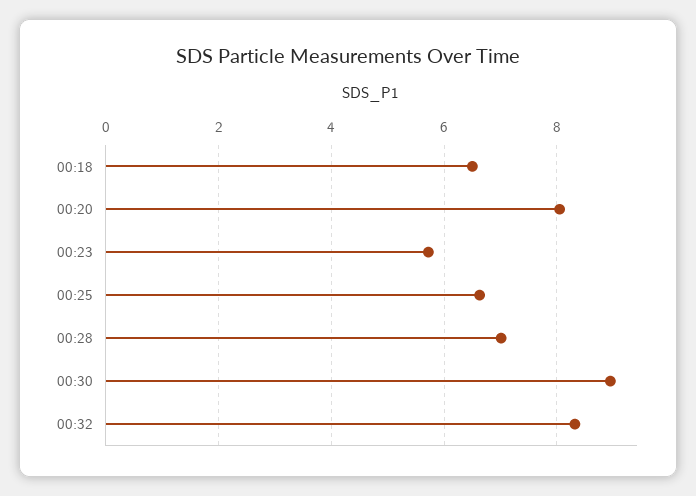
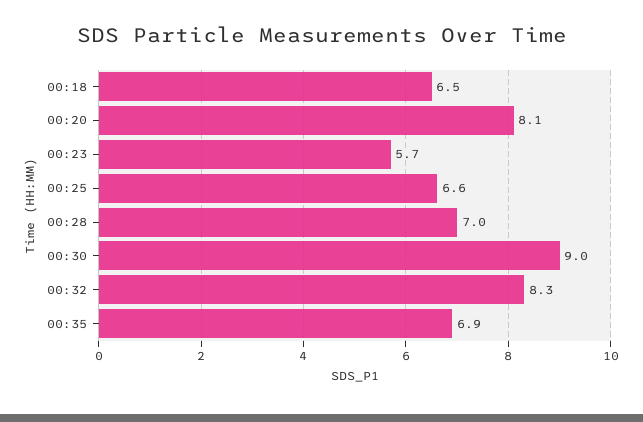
00:35: none -> 6.9

